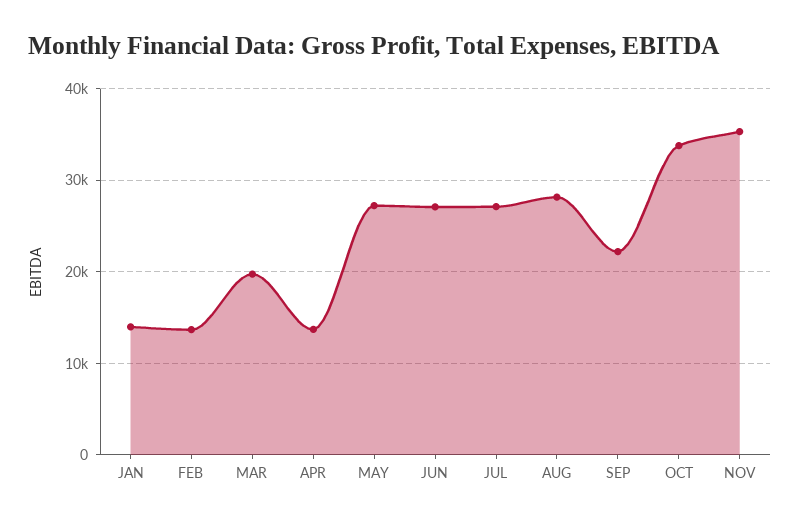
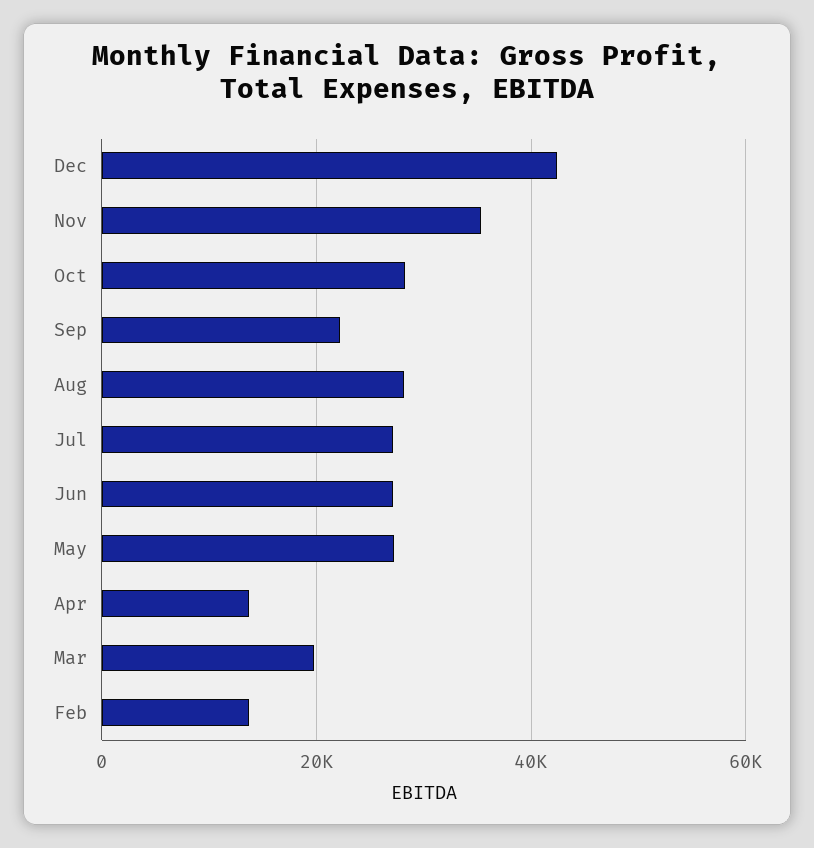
JAN: 14000 -> none
OCT: 34000 -> 28000
Dec: none -> 42000

